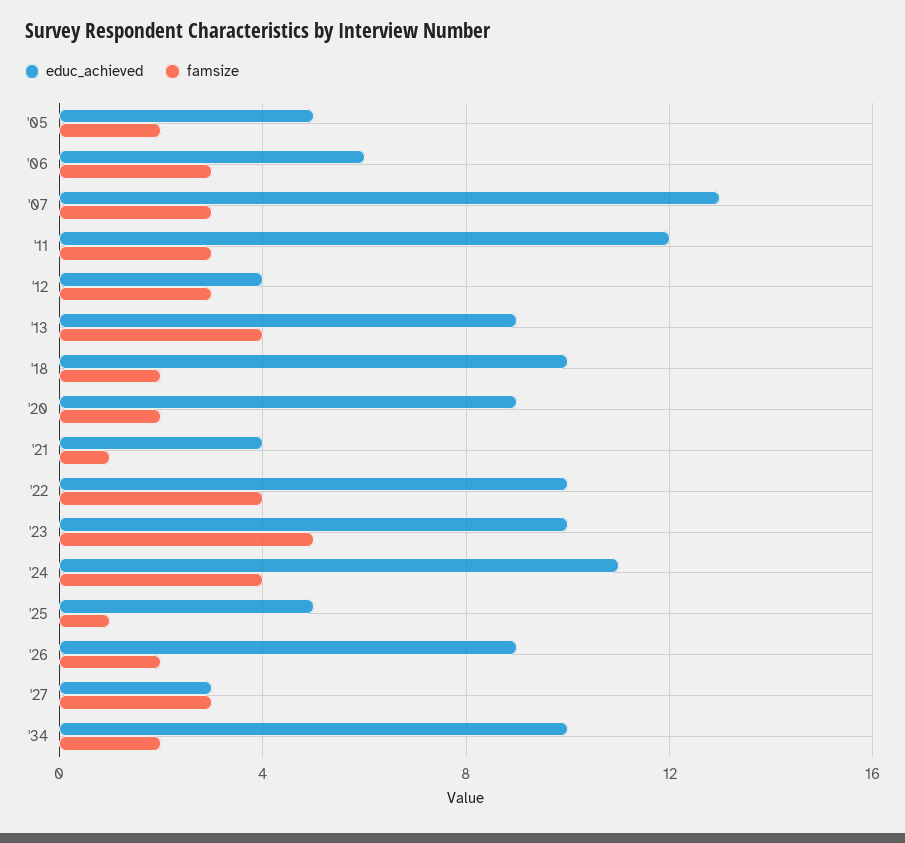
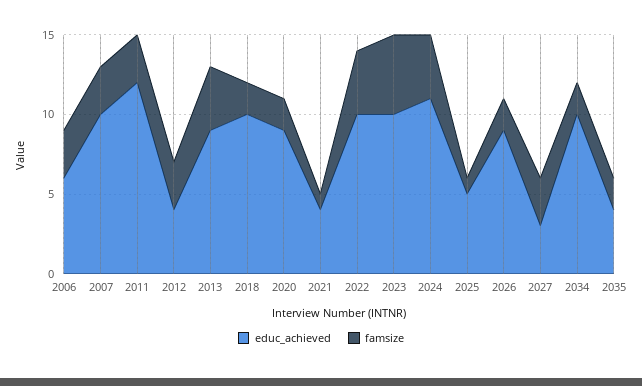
educ_achieved, '05: 5 -> none
famsize, '05: 2 -> none
educ_achieved, '07: 13 -> 10
educ_achieved, 2035: none -> 4
famsize, 2035: none -> 2

